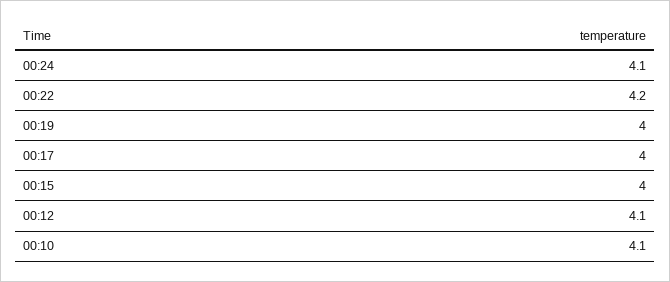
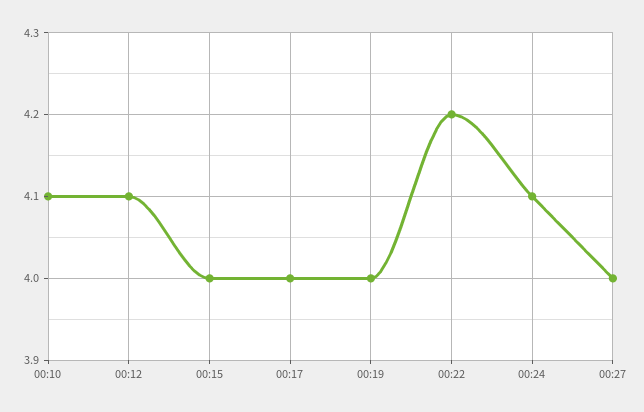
00:27: none -> 4

